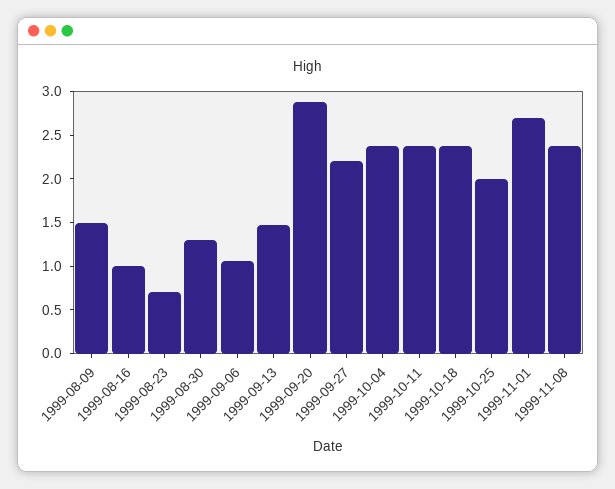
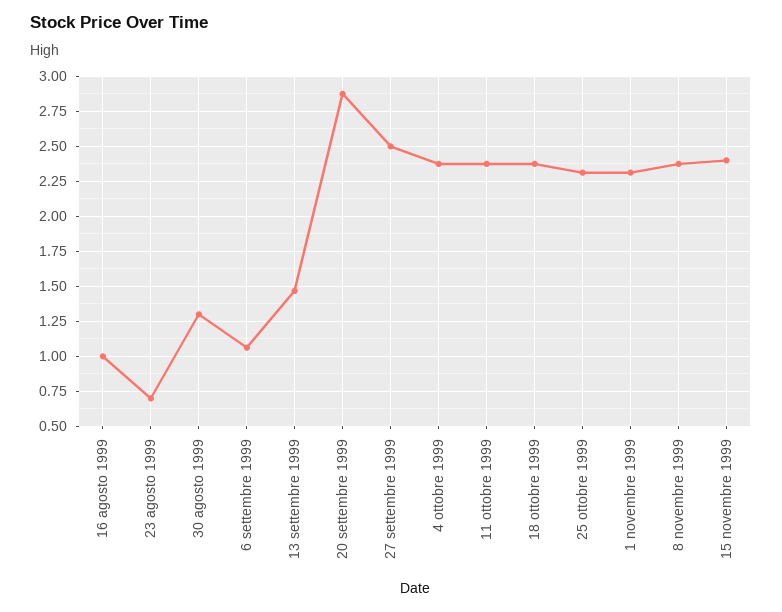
1999-08-09: 1.5 -> none
1999-09-27: 2.2 -> 2.5
1999-10-25: 2 -> 2.3
1999-11-01: 2.7 -> 2.3
15 novembre 1999: none -> 2.4

